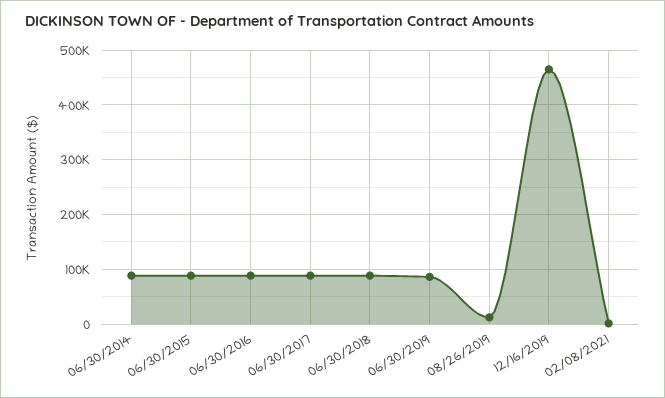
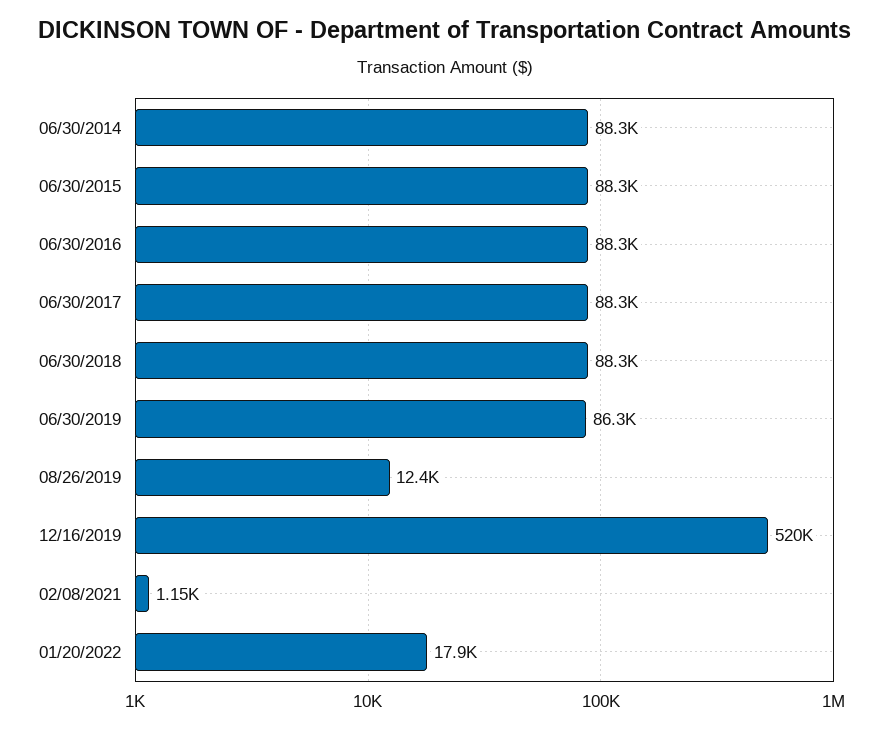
12/16/2019: 460000 -> 520000
01/20/2022: none -> 17900

